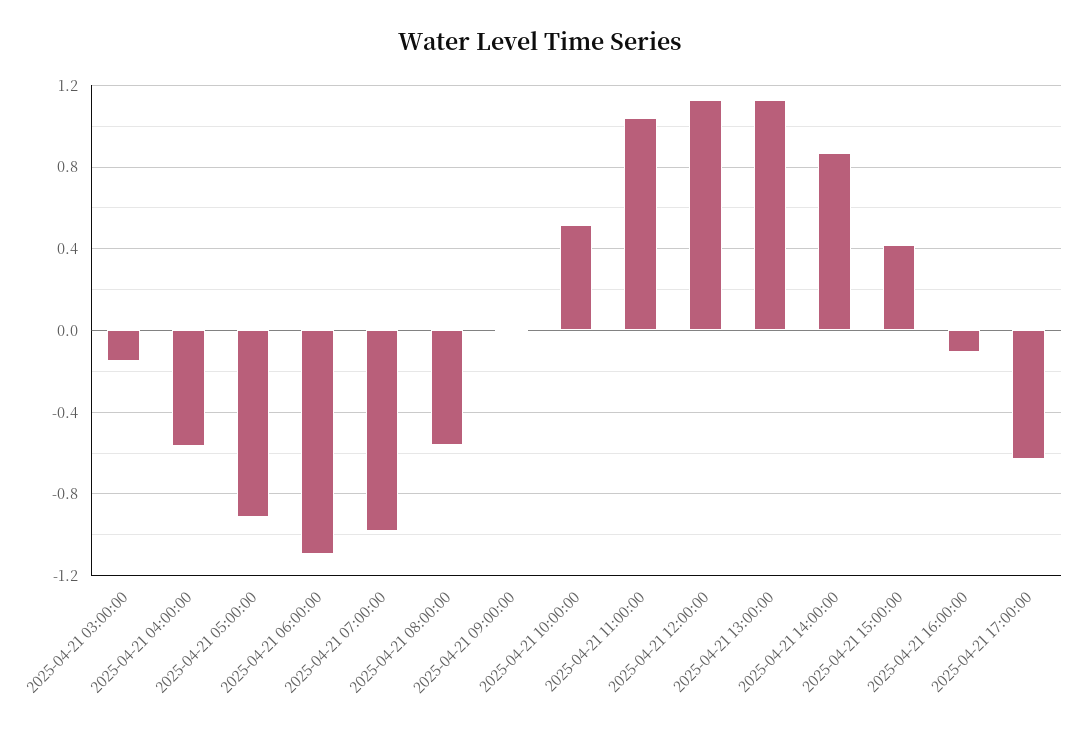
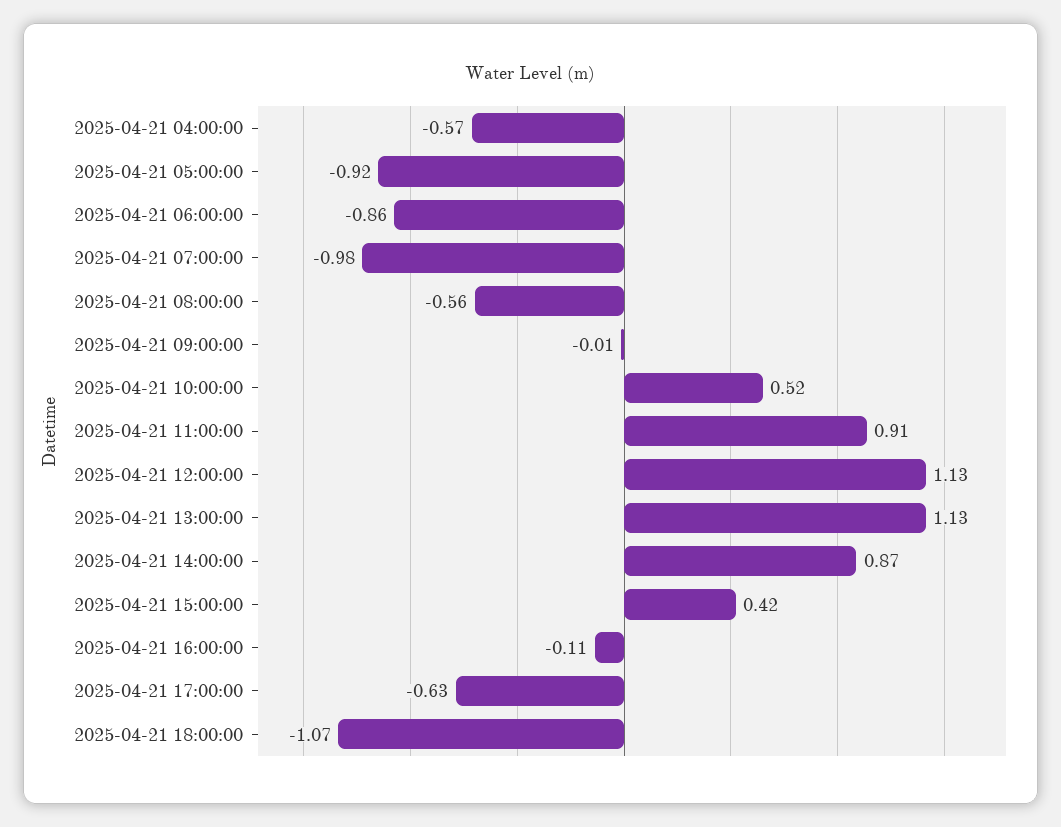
2025-04-21 03:00:00: -0.15 -> none
2025-04-21 06:00:00: -1.1 -> -0.86
2025-04-21 11:00:00: 1.05 -> 0.91
2025-04-21 18:00:00: none -> -1.07

